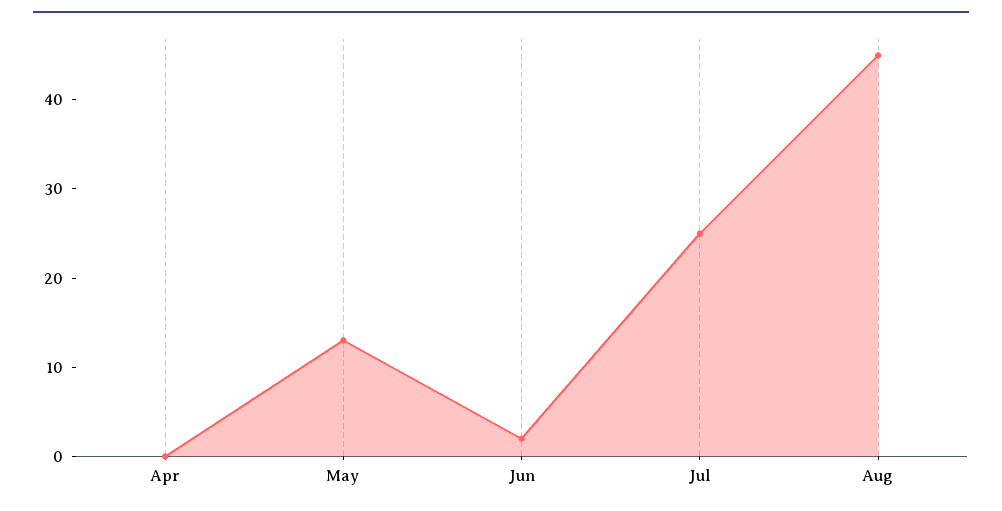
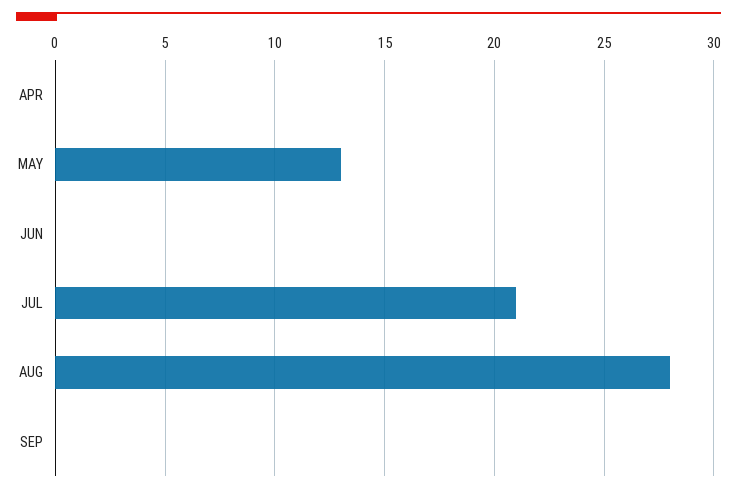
Jun: 2 -> 0
Jul: 25 -> 21
Aug: 45 -> 28
SEP: none -> 0

